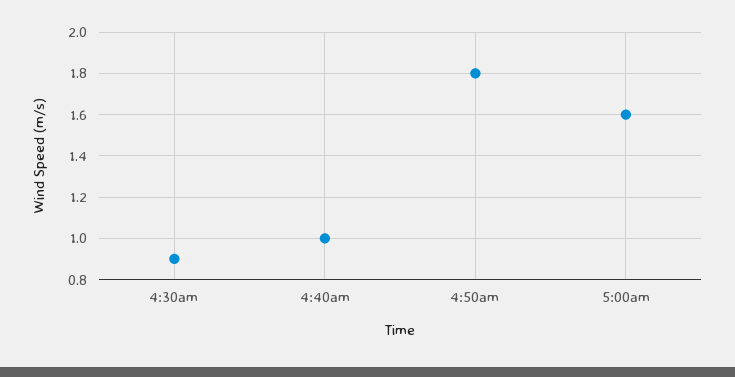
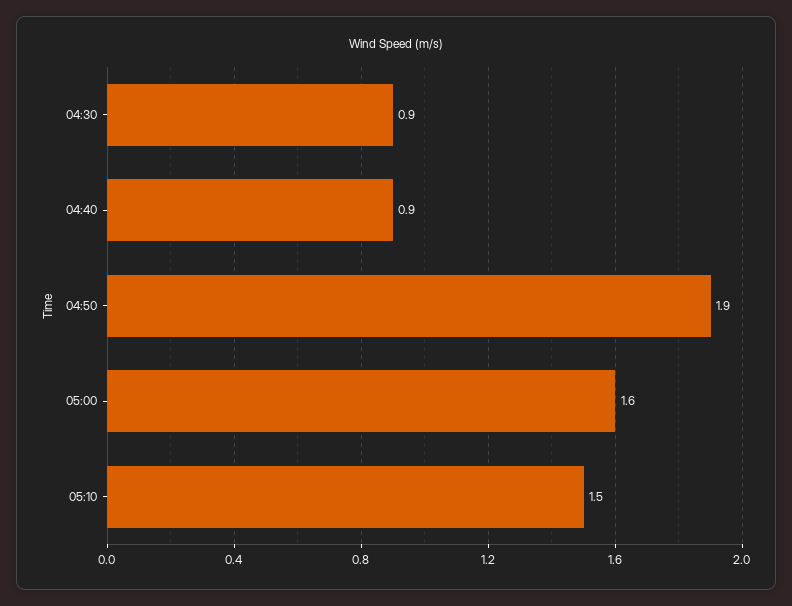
4:40am: 1 -> 0.9
4:50am: 1.8 -> 1.9
05:10: none -> 1.5

